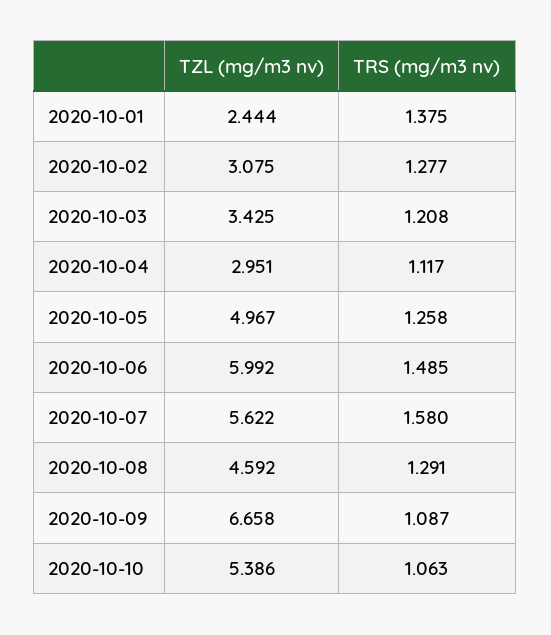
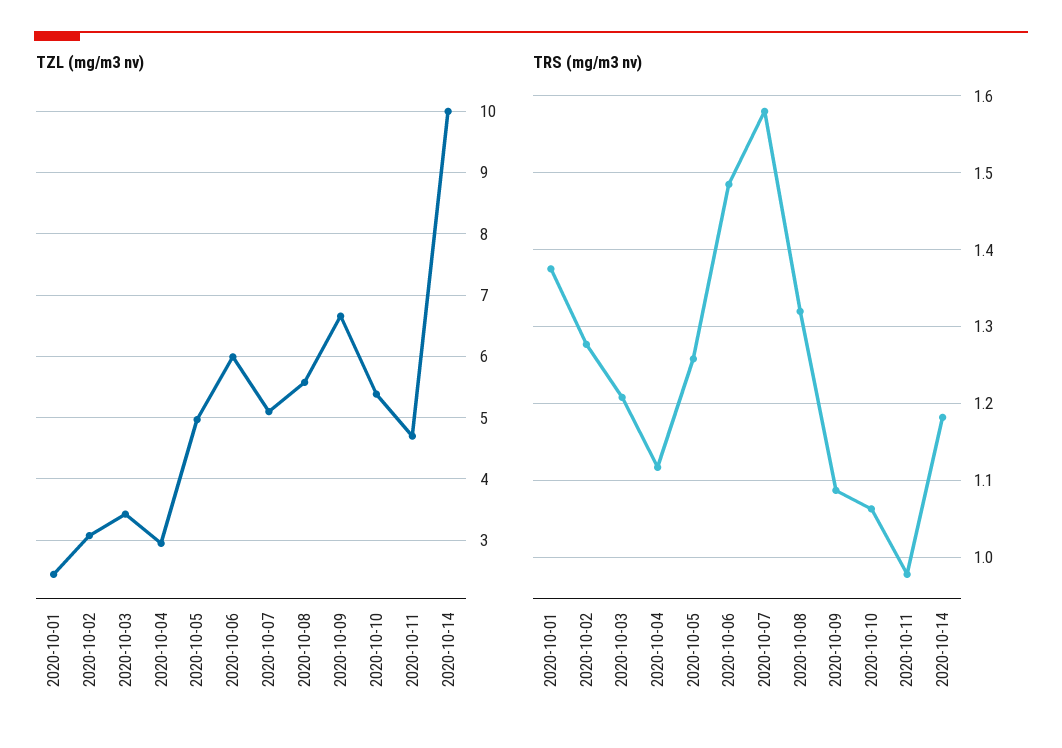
TZL (mg/m3 nv), 2020-10-07: 5.622 -> 5.1
TZL (mg/m3 nv), 2020-10-08: 4.592 -> 5.6
TRS (mg/m3 nv), 2020-10-08: 1.291 -> 1.32
TZL (mg/m3 nv), 2020-10-11: none -> 4.7
TZL (mg/m3 nv), 2020-10-14: none -> 10
TRS (mg/m3 nv), 2020-10-11: none -> 0.98
TRS (mg/m3 nv), 2020-10-14: none -> 1.18

